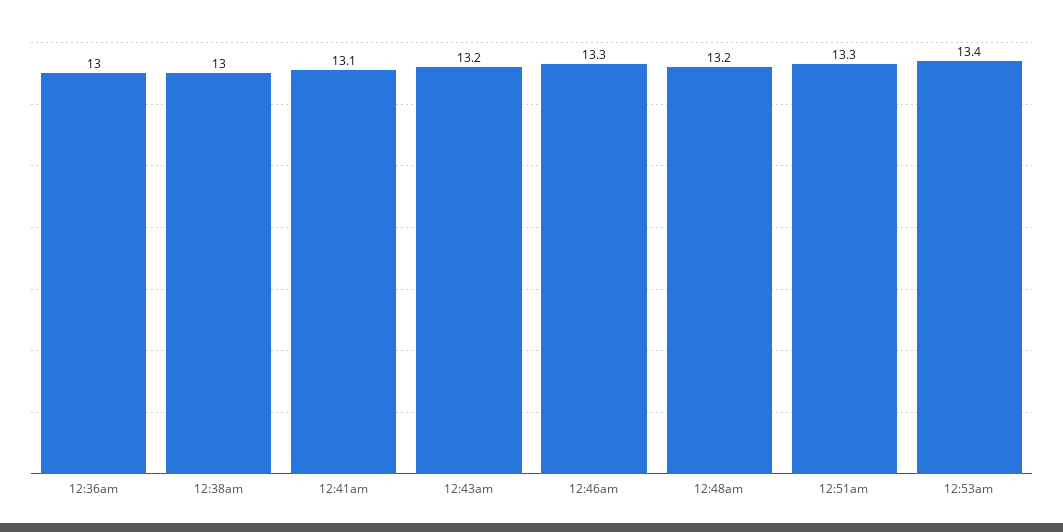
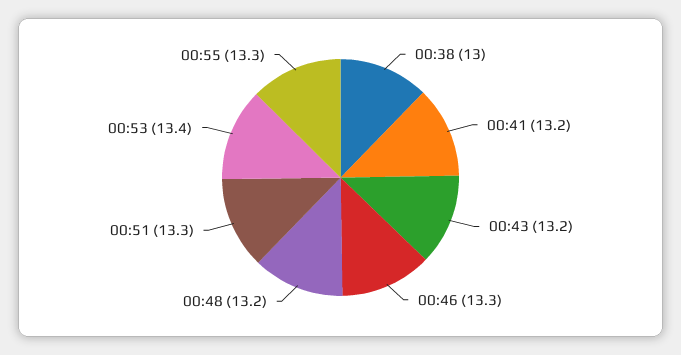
12:36am: 13 -> none
12:41am: 13.1 -> 13.2
00:55: none -> 13.3

